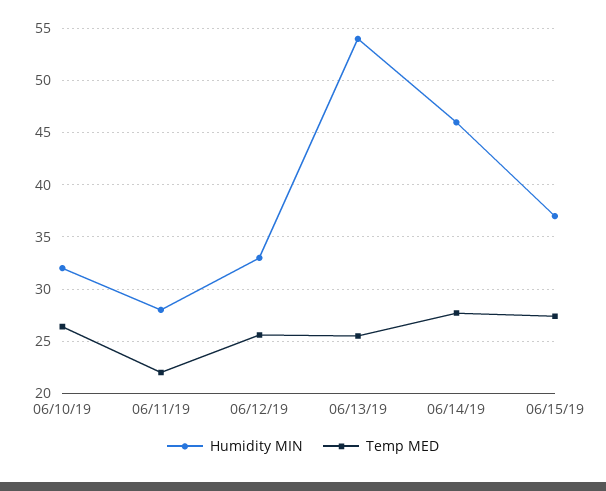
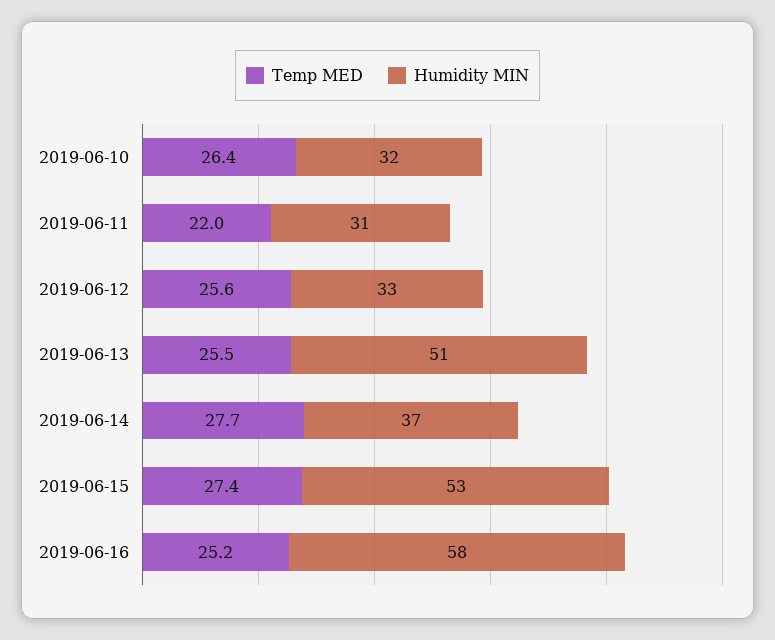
Humidity MIN, 06/11/19: 28 -> 31
Humidity MIN, 06/13/19: 54 -> 51
Humidity MIN, 06/14/19: 46 -> 37
Humidity MIN, 06/15/19: 37 -> 53
Temp MED, 2019-06-16: none -> 25.2
Humidity MIN, 2019-06-16: none -> 58

